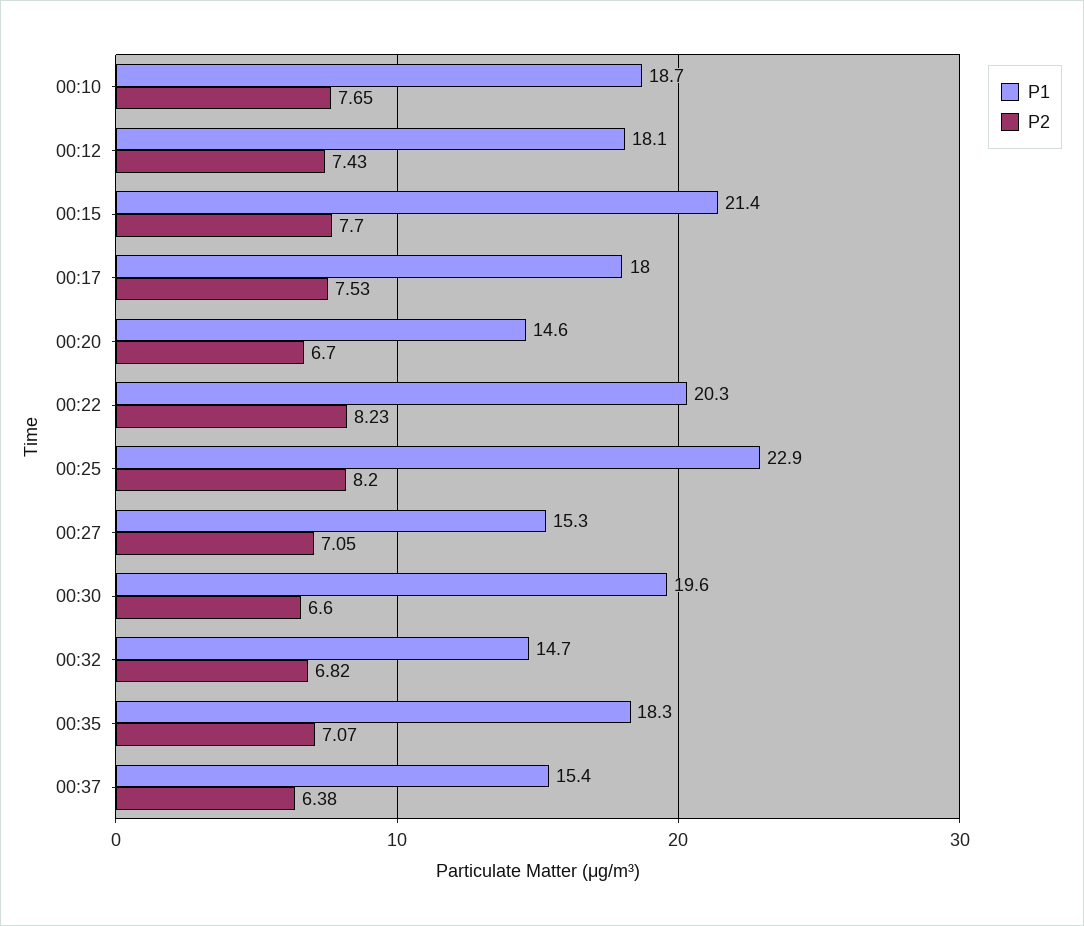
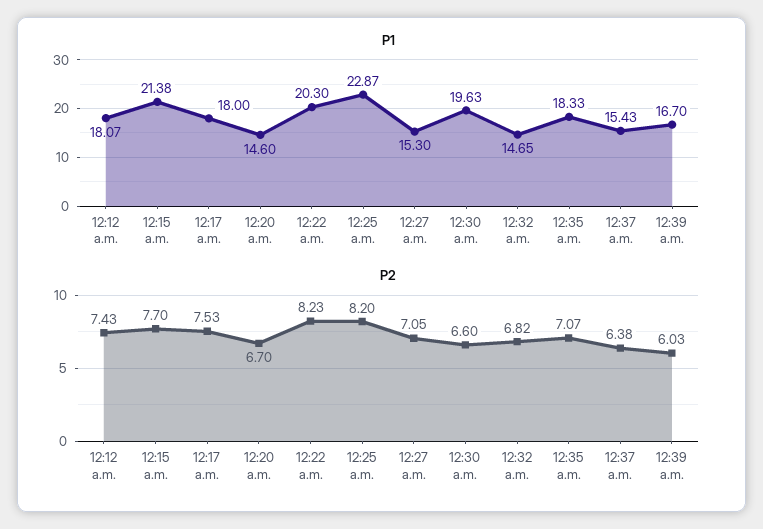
P1, 00:10: 18.7 -> none
P2, 00:10: 7.65 -> none
P1, 12:39 a.m.: none -> 16.7
P2, 12:39 a.m.: none -> 6.03

